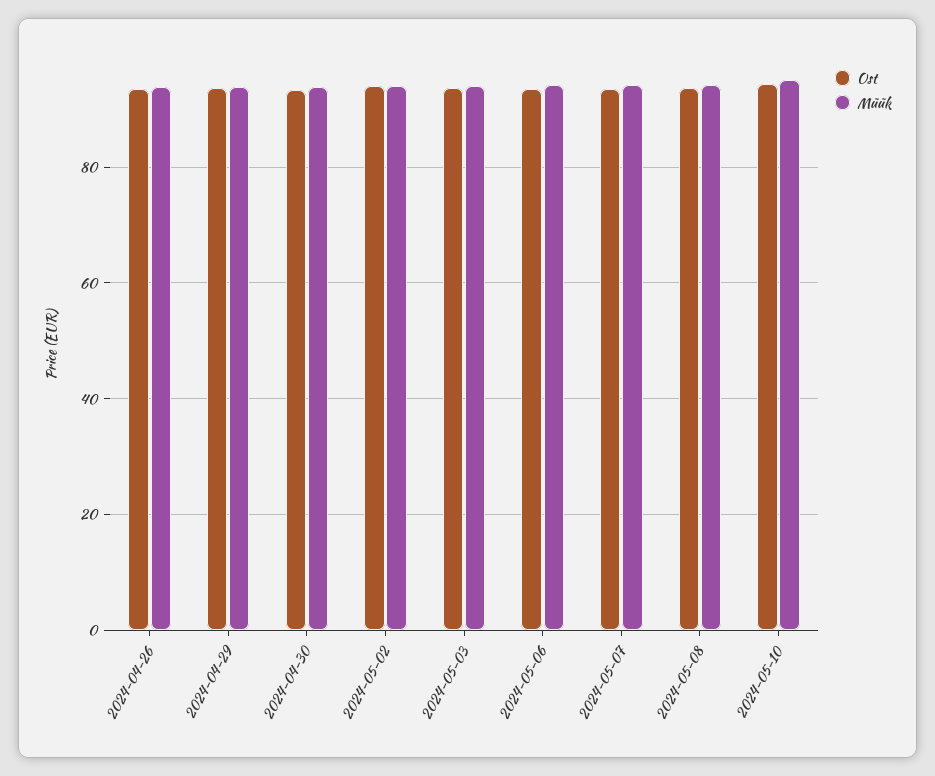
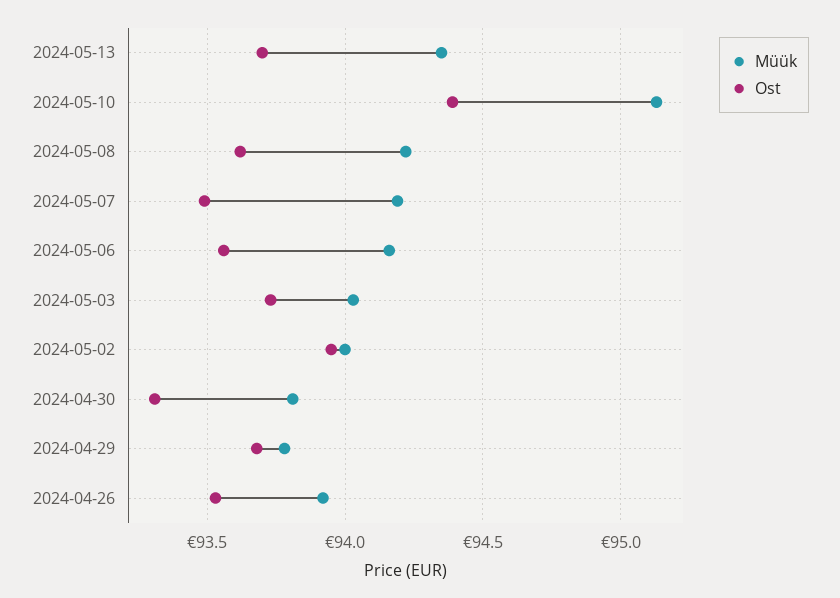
Müük, 2024-05-13: none -> 94.35
Ost, 2024-05-13: none -> 93.7

